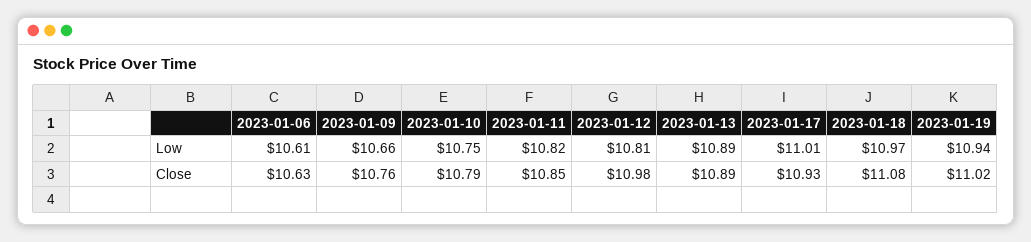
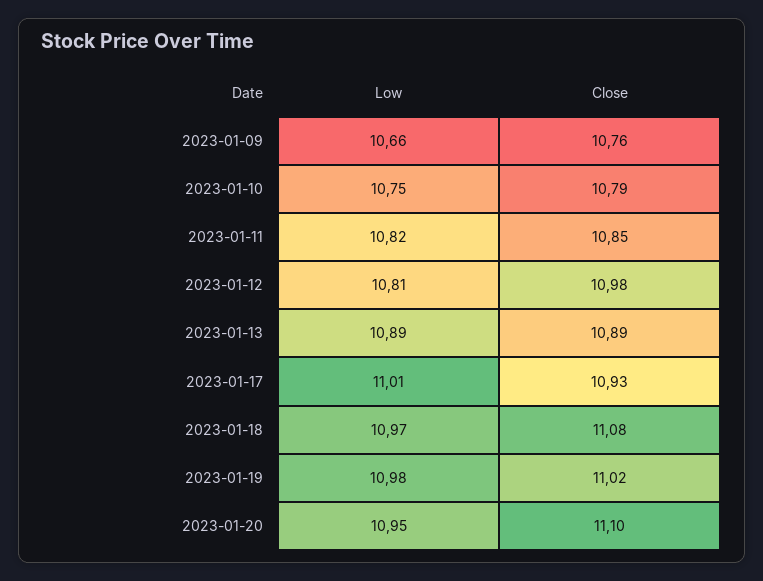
2023-01-06, Low: 10.61 -> none
2023-01-19, Low: 10.94 -> 10.98
2023-01-06, Close: 10.63 -> none
2023-01-20, Low: none -> 10.95
2023-01-20, Close: none -> 11.1

